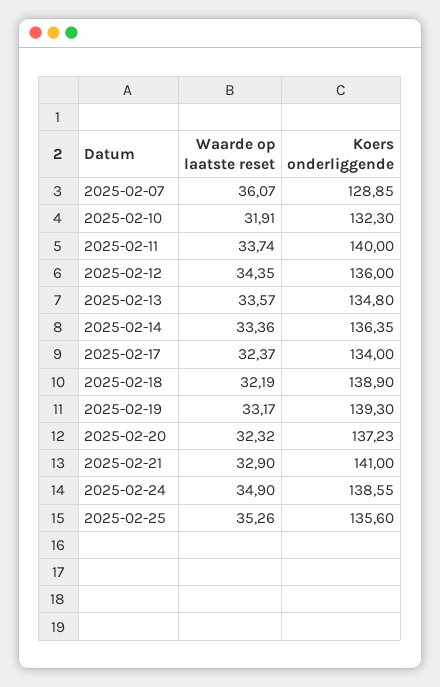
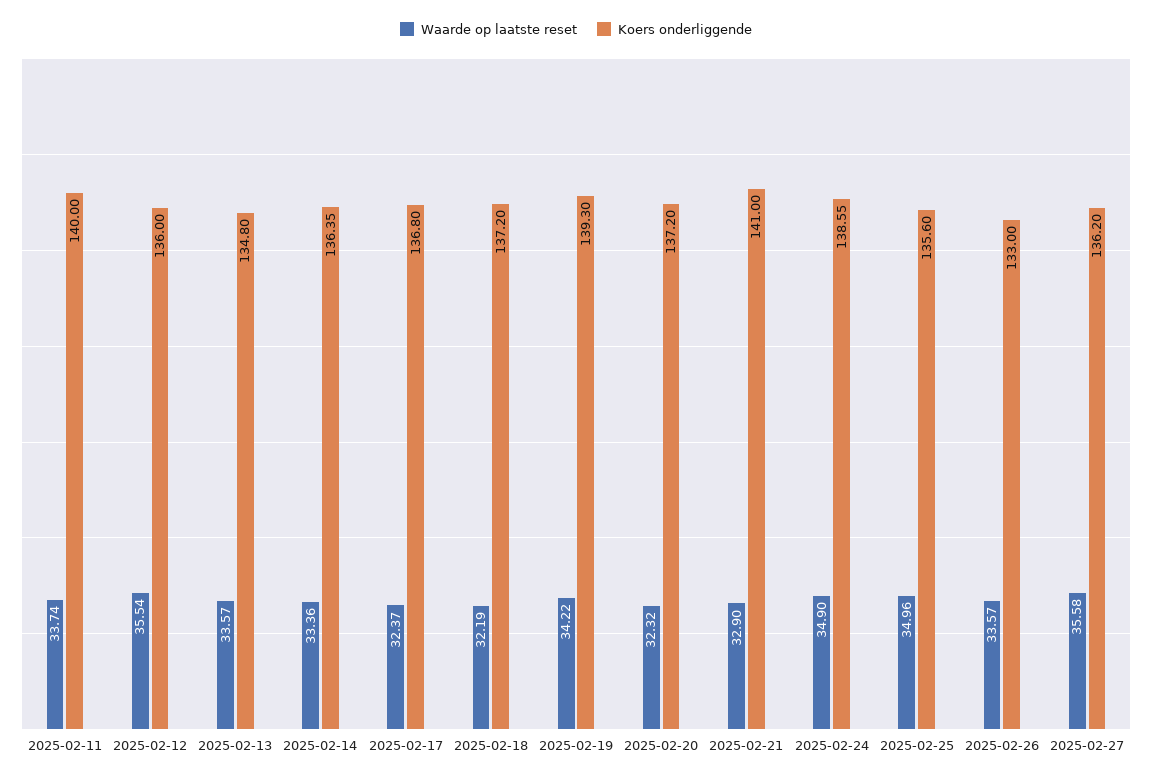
Waarde op laatste reset, 2025-02-07: 36.07 -> none
Koers onderliggende, 2025-02-07: 128.85 -> none
Waarde op laatste reset, 2025-02-10: 31.91 -> none
Koers onderliggende, 2025-02-10: 132.3 -> none
Waarde op laatste reset, 2025-02-12: 34.35 -> 35.54
Koers onderliggende, 2025-02-17: 134 -> 136.8
Koers onderliggende, 2025-02-18: 138.9 -> 137.2
Waarde op laatste reset, 2025-02-19: 33.17 -> 34.22
Koers onderliggende, 2025-02-20: 137.23 -> 137.2
Waarde op laatste reset, 2025-02-25: 35.26 -> 34.96
Waarde op laatste reset, 2025-02-26: none -> 33.57
Koers onderliggende, 2025-02-26: none -> 133
Waarde op laatste reset, 2025-02-27: none -> 35.58
Koers onderliggende, 2025-02-27: none -> 136.2

